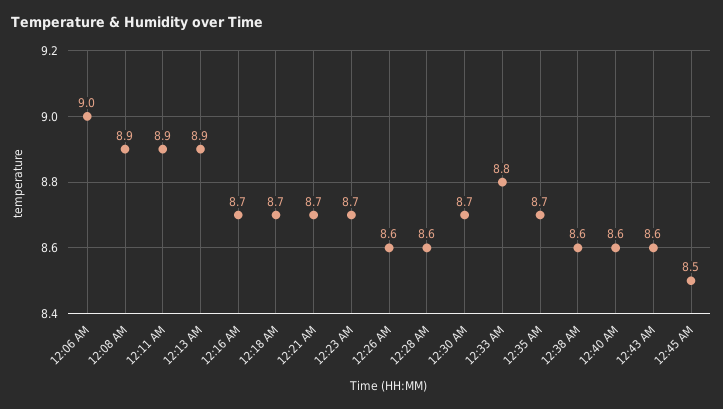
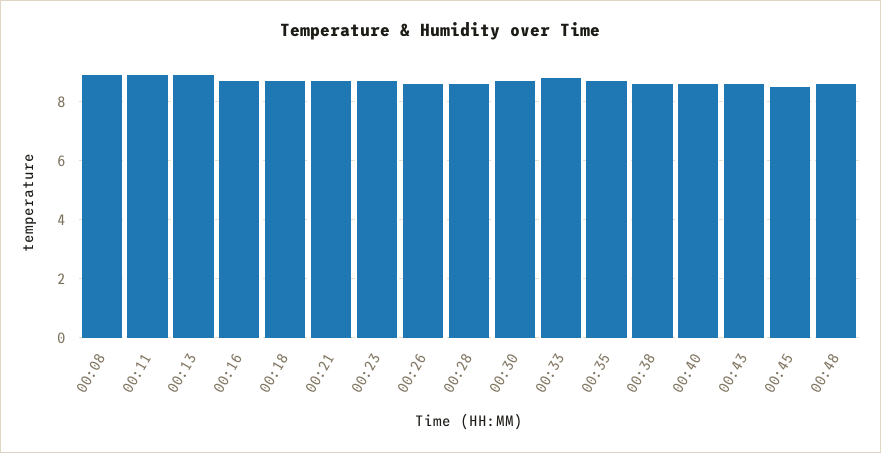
12:06 AM: 9 -> none
00:48: none -> 8.5

